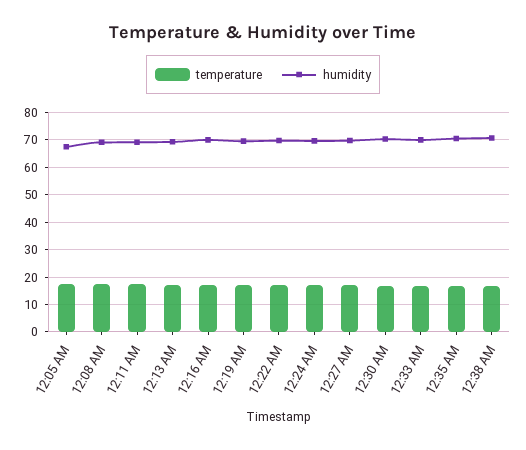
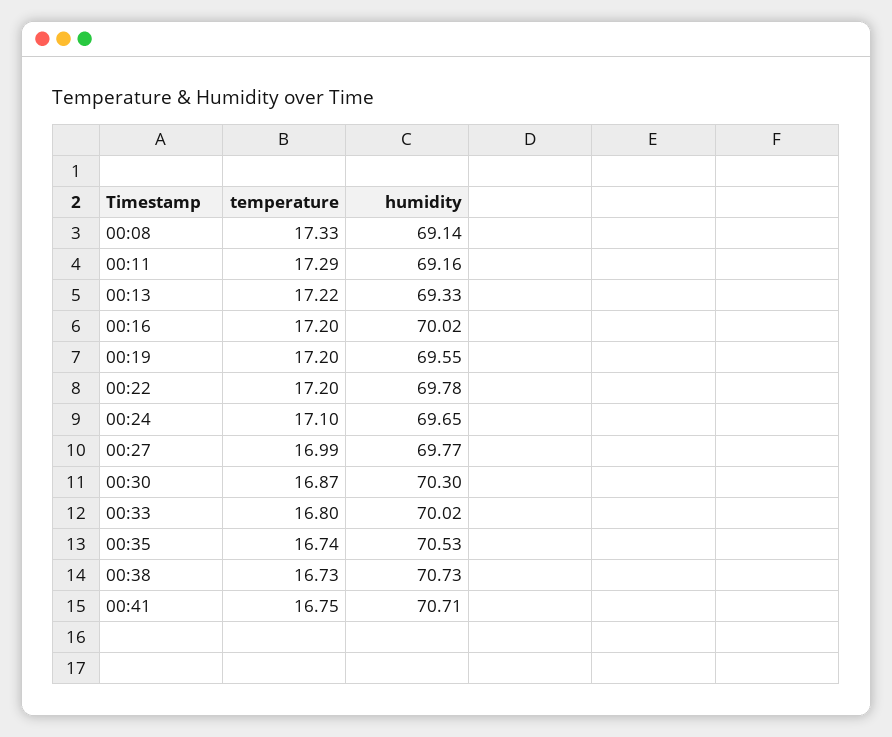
temperature, 12:05 AM: 17.5 -> none
humidity, 12:05 AM: 67.5 -> none
temperature, 00:41: none -> 16.75
humidity, 00:41: none -> 70.71

